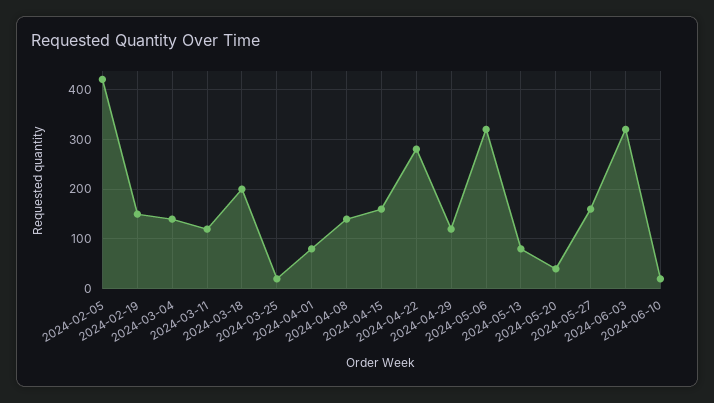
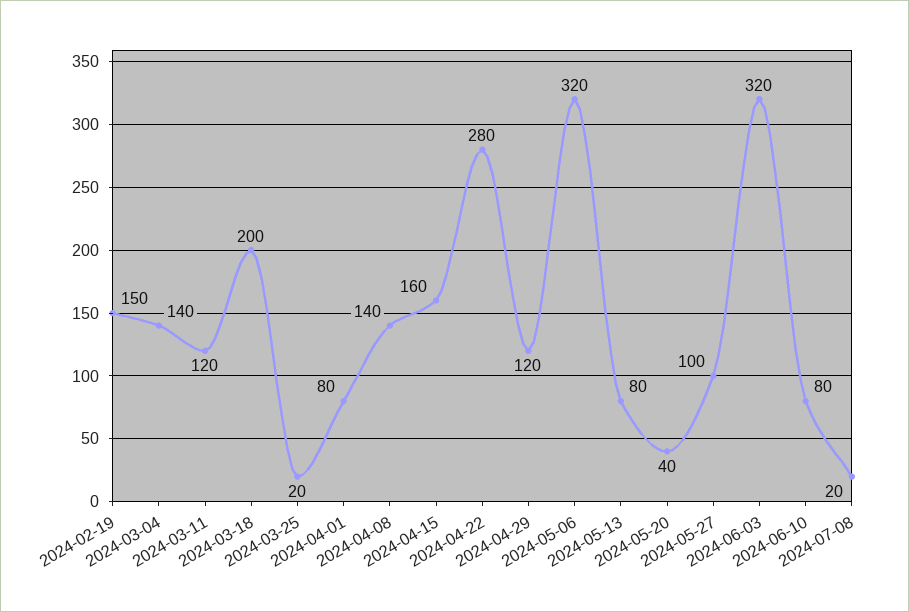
2024-02-05: 420 -> none
2024-05-27: 160 -> 100
2024-06-10: 20 -> 80
2024-07-08: none -> 20

